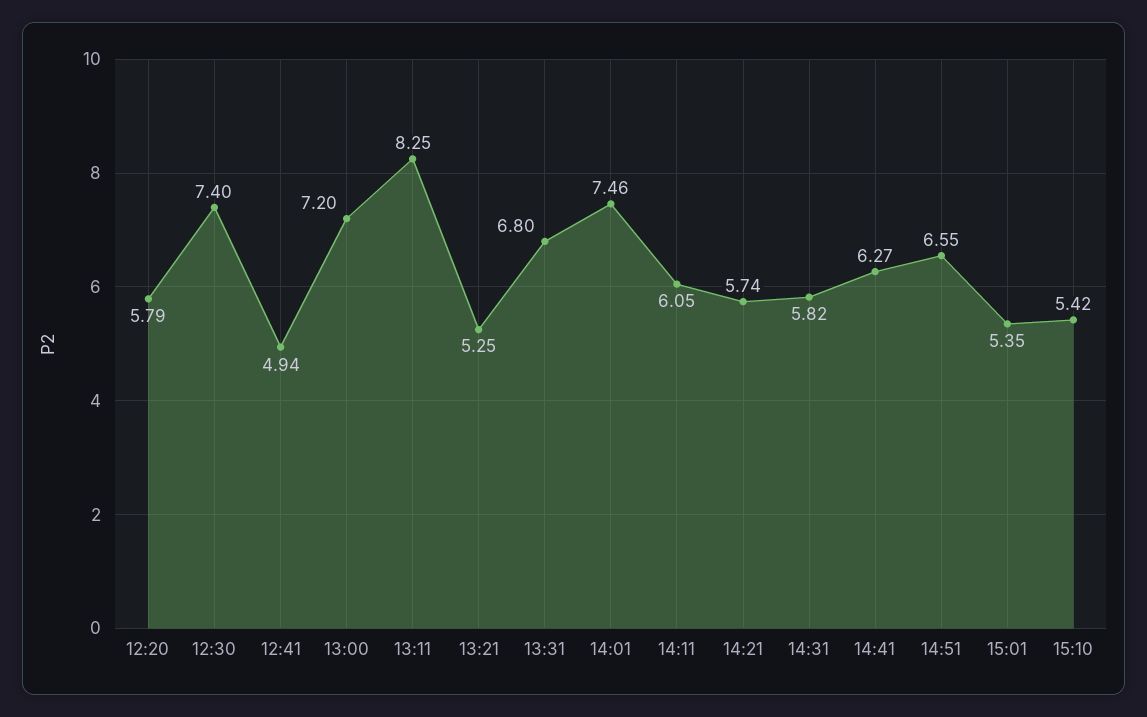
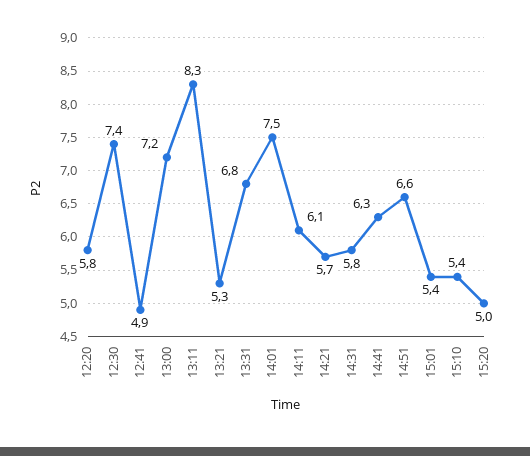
15:20: none -> 5

